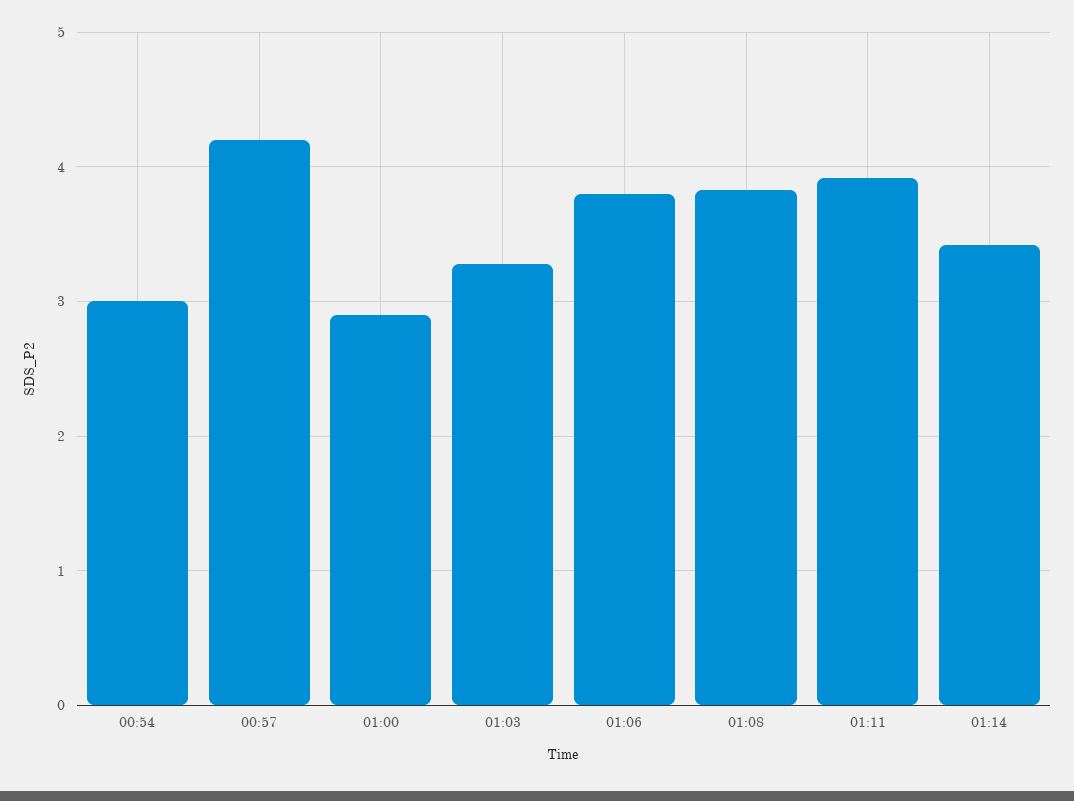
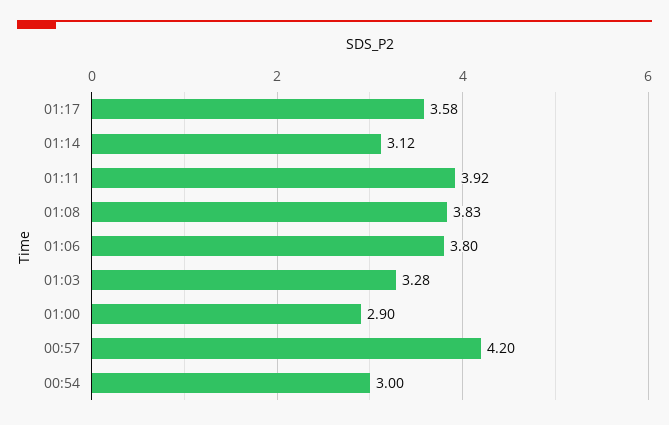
01:14: 3.4 -> 3.12
01:17: none -> 3.58

